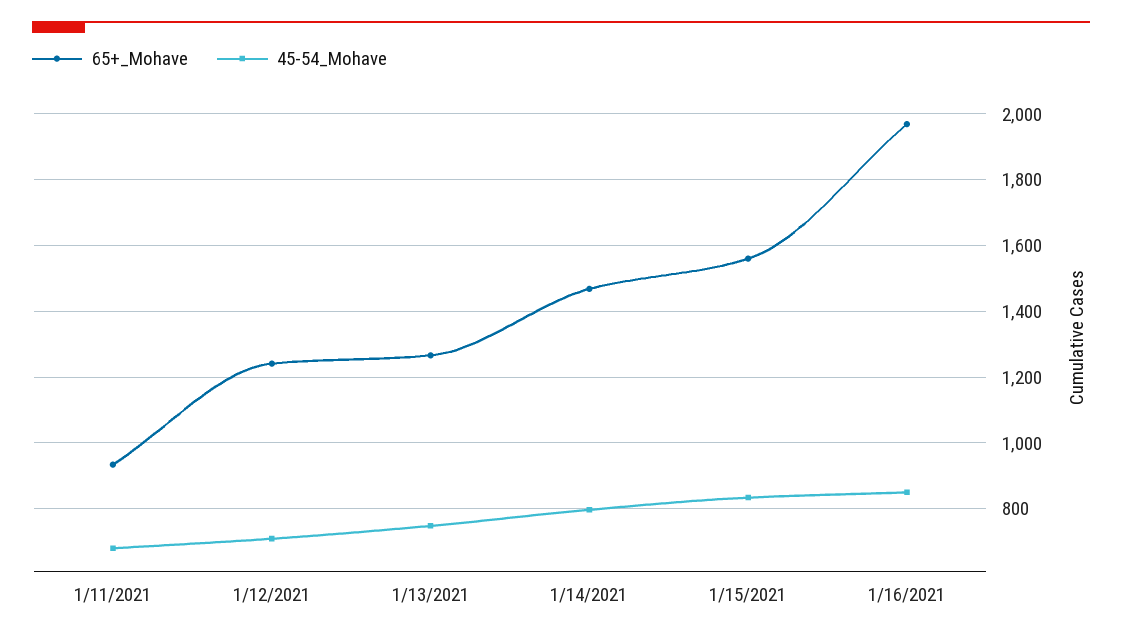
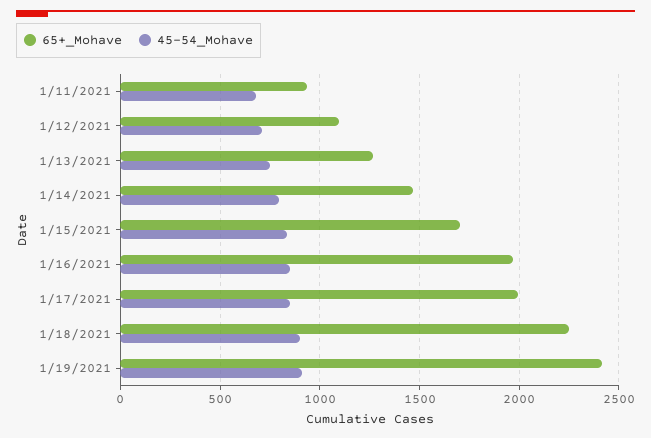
65+_Mohave, 1/12/2021: 1240 -> 1100
65+_Mohave, 1/15/2021: 1560 -> 1700
65+_Mohave, 1/17/2021: none -> 2000
45-54_Mohave, 1/17/2021: none -> 850
65+_Mohave, 1/18/2021: none -> 2250
45-54_Mohave, 1/18/2021: none -> 900
65+_Mohave, 1/19/2021: none -> 2400
45-54_Mohave, 1/19/2021: none -> 900

